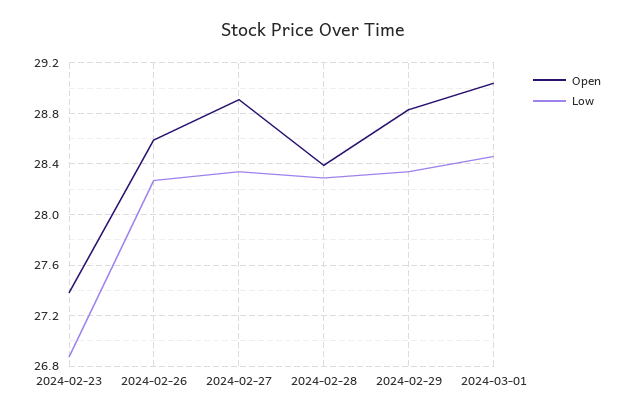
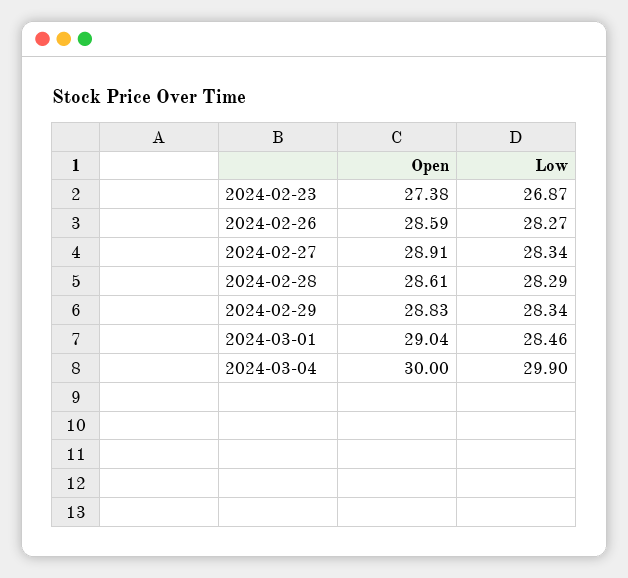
Open, 2024-02-28: 28.4 -> 28.61
Open, 2024-03-04: none -> 30
Low, 2024-03-04: none -> 29.9

